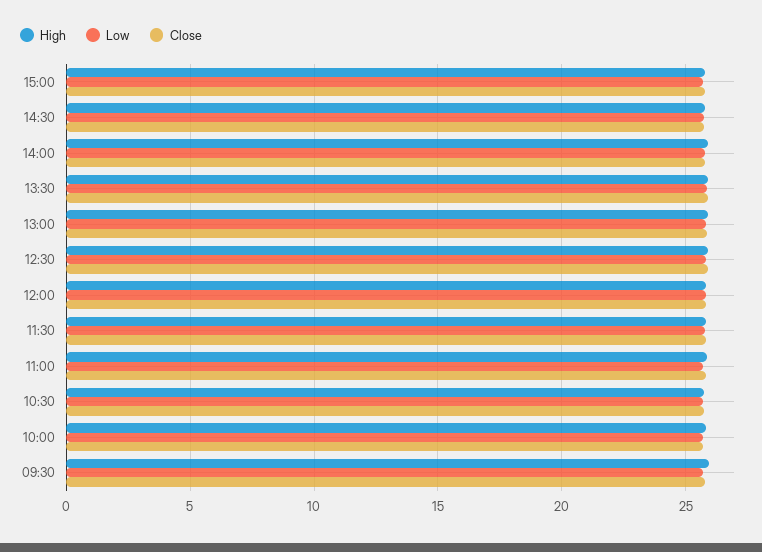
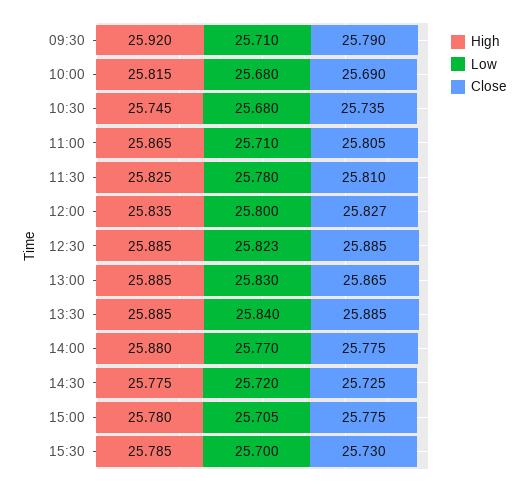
High, 15:30: none -> 25.785
Low, 15:30: none -> 25.7
Close, 15:30: none -> 25.73

